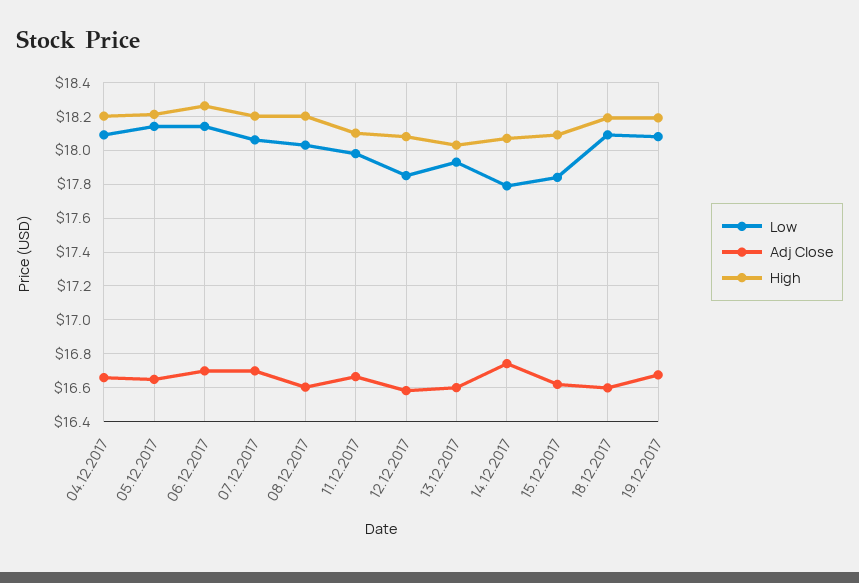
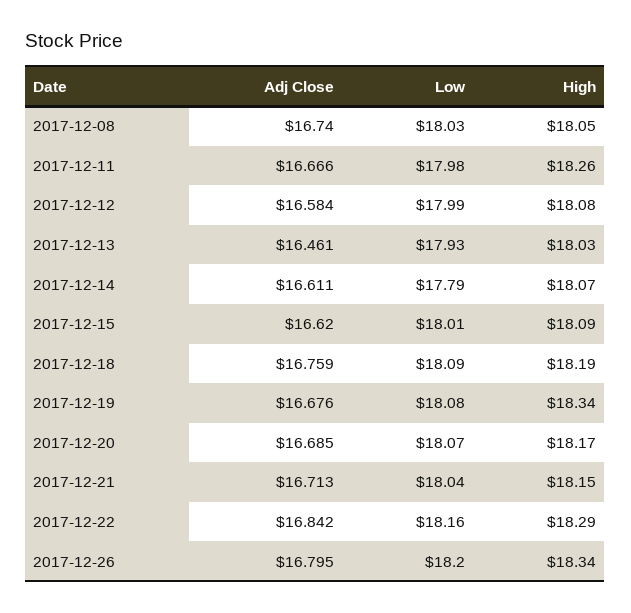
Low, 04.12.2017: 18.1 -> none
Adj Close, 04.12.2017: 16.65 -> none
High, 04.12.2017: 18.2 -> none
Low, 05.12.2017: 18.15 -> none
Adj Close, 05.12.2017: 16.65 -> none
High, 05.12.2017: 18.2 -> none
Low, 06.12.2017: 18.15 -> none
Adj Close, 06.12.2017: 16.7 -> none
High, 06.12.2017: 18.25 -> none
Low, 07.12.2017: 18.05 -> none
Adj Close, 07.12.2017: 16.7 -> none
High, 07.12.2017: 18.2 -> none
Adj Close, 08.12.2017: 16.6 -> 16.74
High, 08.12.2017: 18.2 -> 18.05
High, 11.12.2017: 18.1 -> 18.26
Low, 12.12.2017: 17.85 -> 17.99
Adj Close, 13.12.2017: 16.6 -> 16.461
Adj Close, 14.12.2017: 16.75 -> 16.611
Low, 15.12.2017: 17.85 -> 18.01
Adj Close, 18.12.2017: 16.6 -> 16.759
High, 19.12.2017: 18.2 -> 18.34
Adj Close, 2017-12-20: none -> 16.685
Low, 2017-12-20: none -> 18.07
High, 2017-12-20: none -> 18.17
Adj Close, 2017-12-21: none -> 16.713
Low, 2017-12-21: none -> 18.04
High, 2017-12-21: none -> 18.15
Adj Close, 2017-12-22: none -> 16.842
Low, 2017-12-22: none -> 18.16
High, 2017-12-22: none -> 18.29
Adj Close, 2017-12-26: none -> 16.795
Low, 2017-12-26: none -> 18.2
High, 2017-12-26: none -> 18.34

